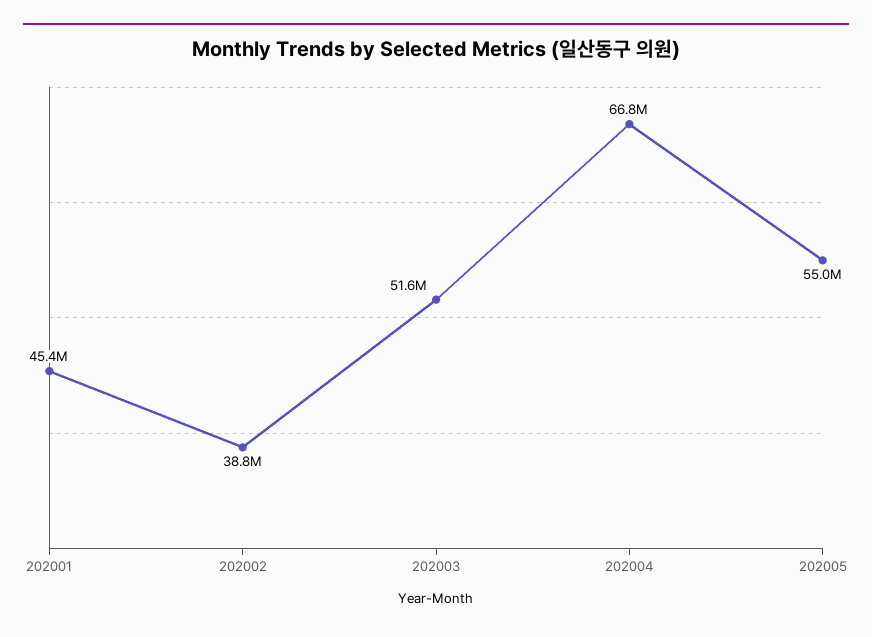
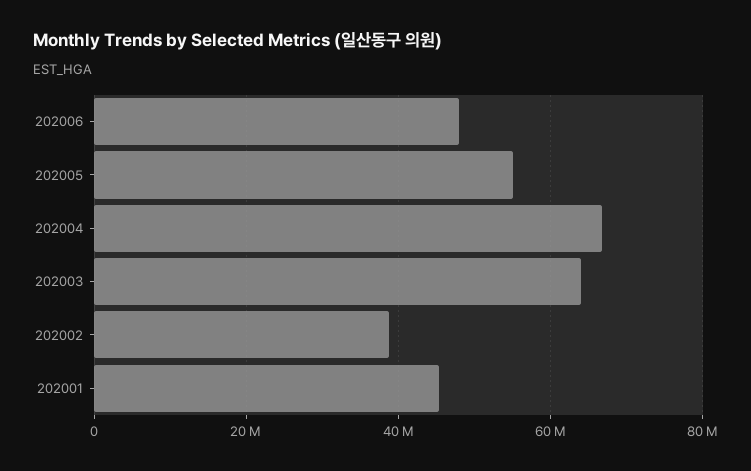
202003: 51600000 -> 64000000
202006: none -> 48000000

